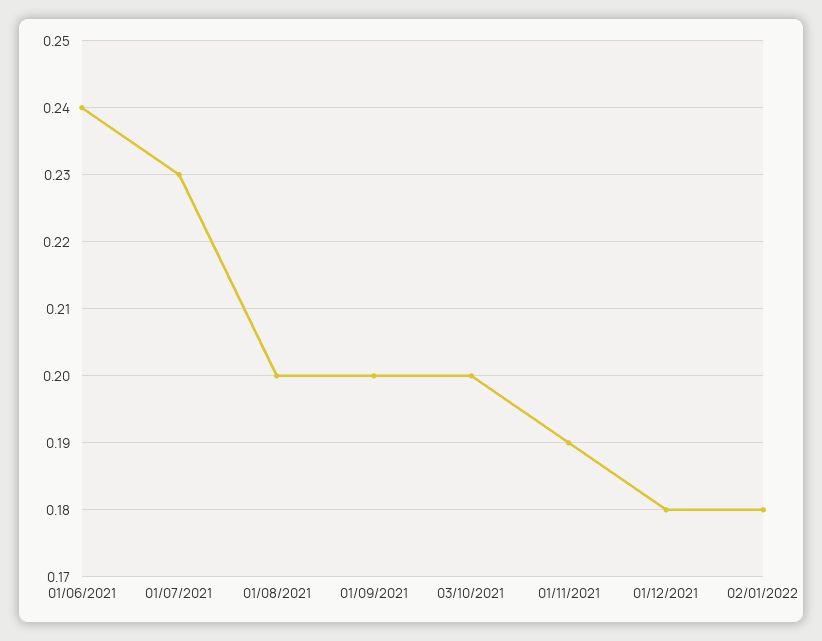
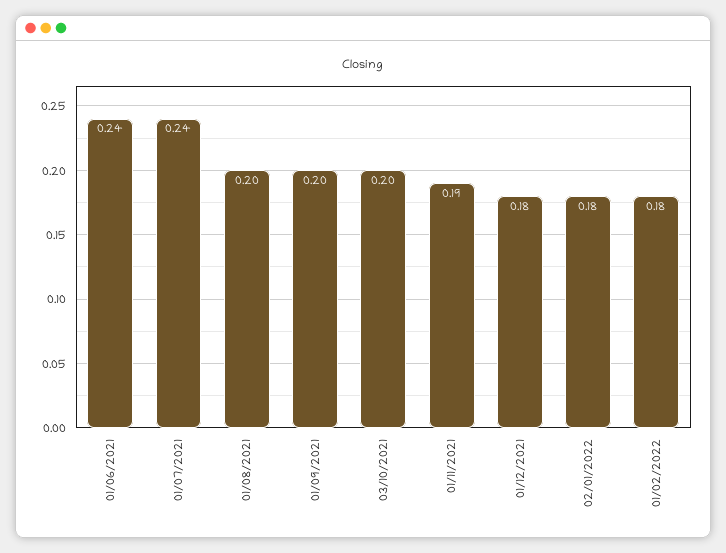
01/07/2021: 0.23 -> 0.24
01/02/2022: none -> 0.18

